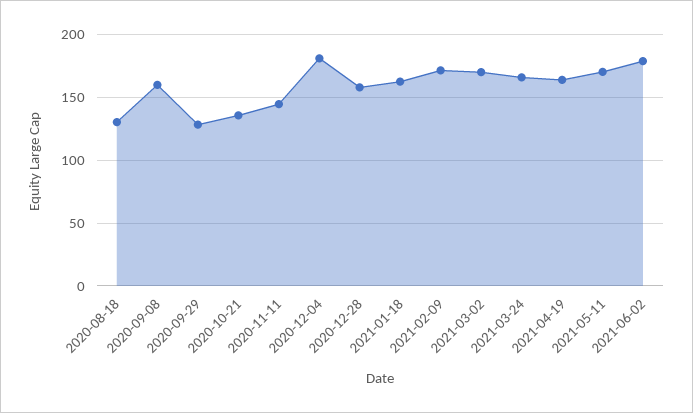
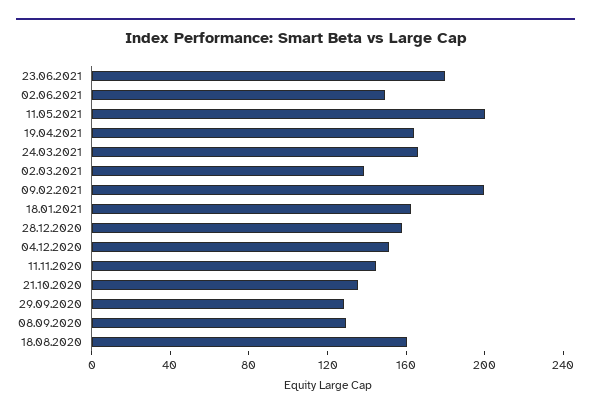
2020-08-18: 130 -> 160
2020-09-08: 160 -> 130
2020-12-04: 180 -> 150
2021-02-09: 170 -> 200
2021-03-02: 170 -> 140
2021-05-11: 170 -> 200
2021-06-02: 180 -> 150
23.06.2021: none -> 180

